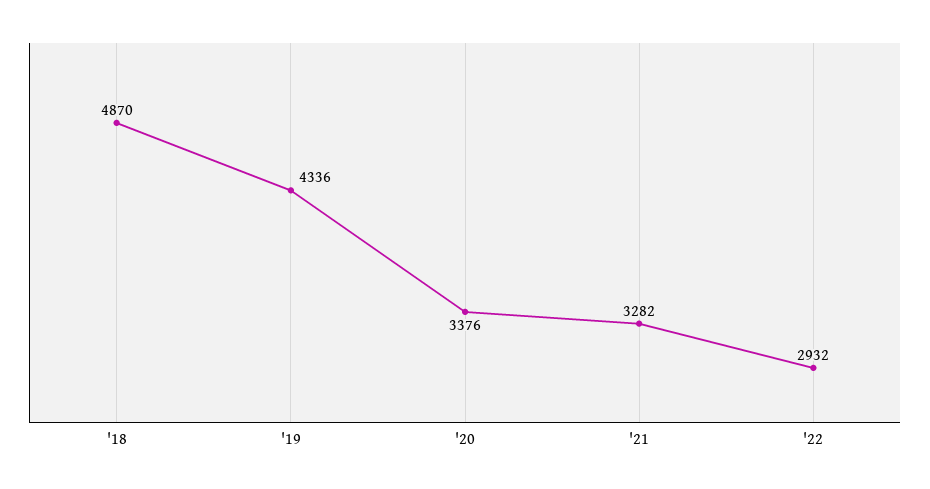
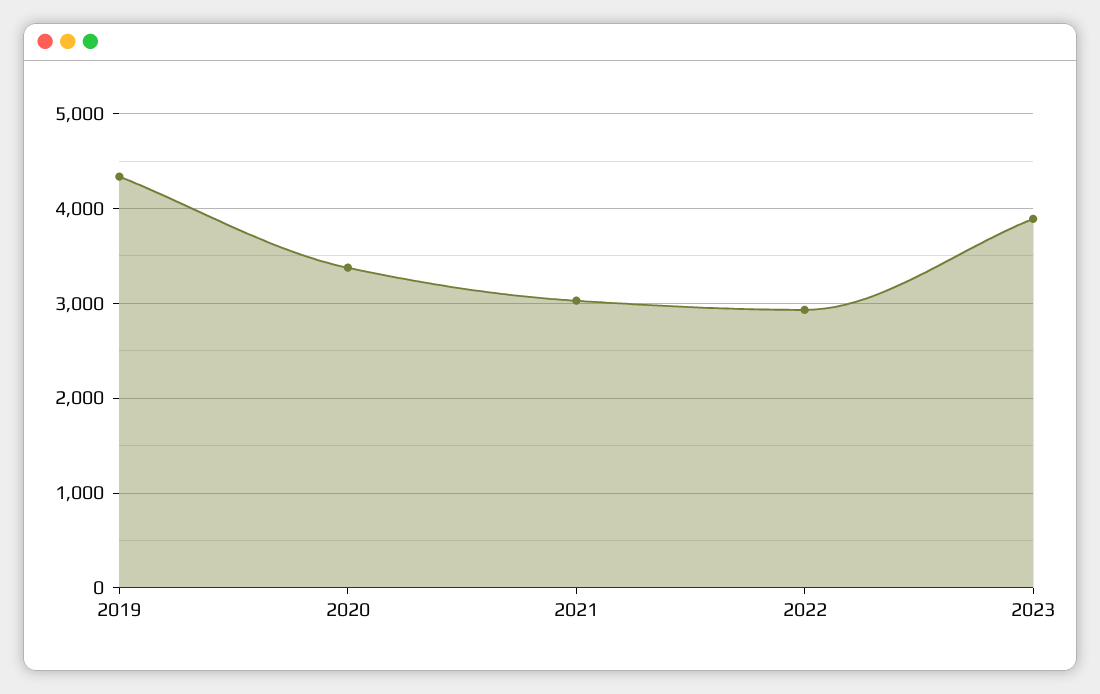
'18: 4870 -> none
'21: 3282 -> 3000
2023: none -> 3900

